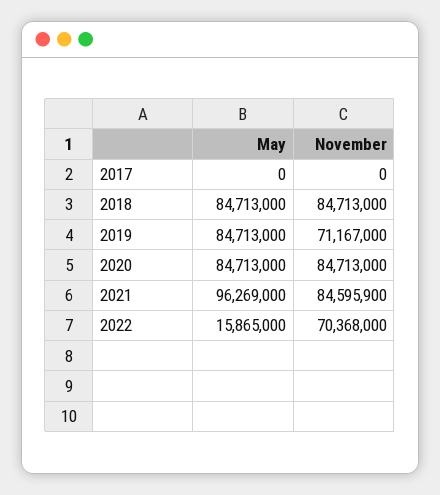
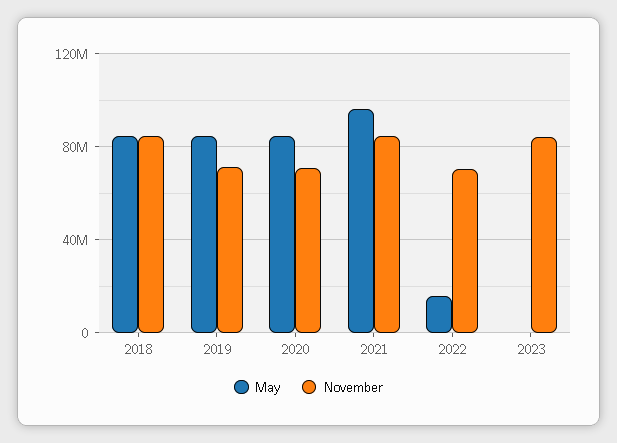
May, 2017: 0 -> none
November, 2017: 0 -> none
November, 2020: 84713000 -> 70000000
May, 2023: none -> 0
November, 2023: none -> 85000000

